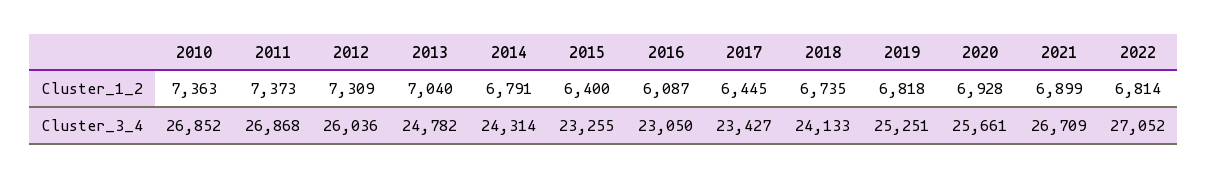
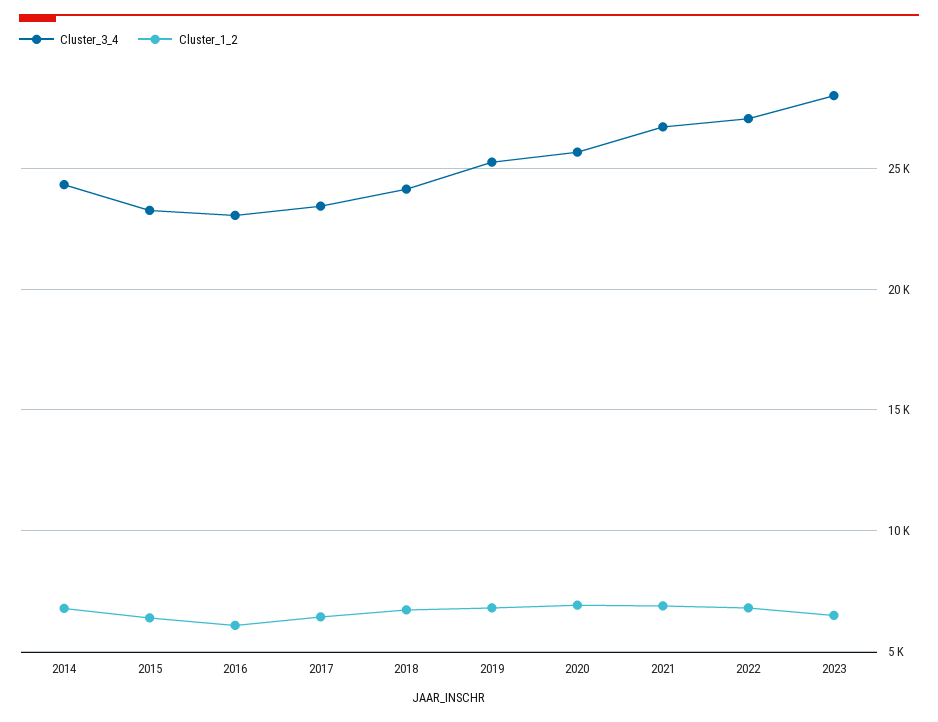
Cluster_1_2, 2010: 7363 -> none
Cluster_1_2, 2011: 7373 -> none
Cluster_1_2, 2012: 7309 -> none
Cluster_1_2, 2013: 7040 -> none
Cluster_3_4, 2010: 26852 -> none
Cluster_3_4, 2011: 26868 -> none
Cluster_3_4, 2012: 26036 -> none
Cluster_3_4, 2013: 24782 -> none
Cluster_3_4, 2023: none -> 28000
Cluster_1_2, 2023: none -> 6500

